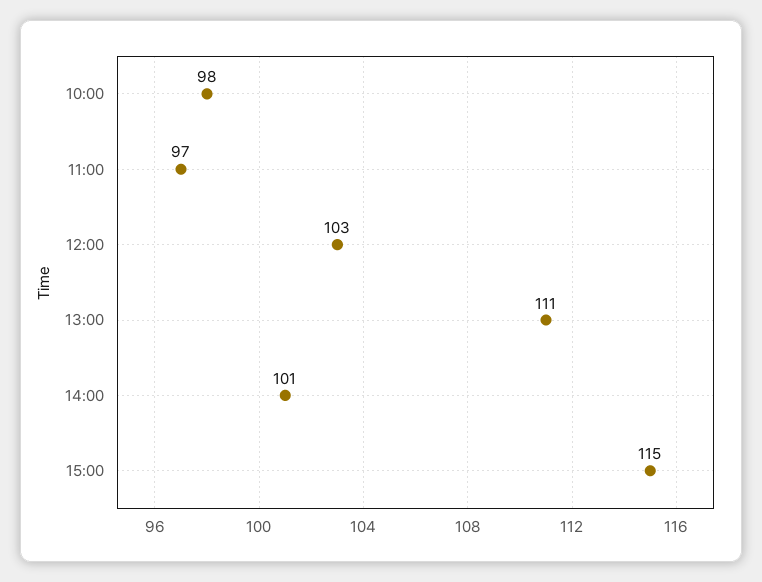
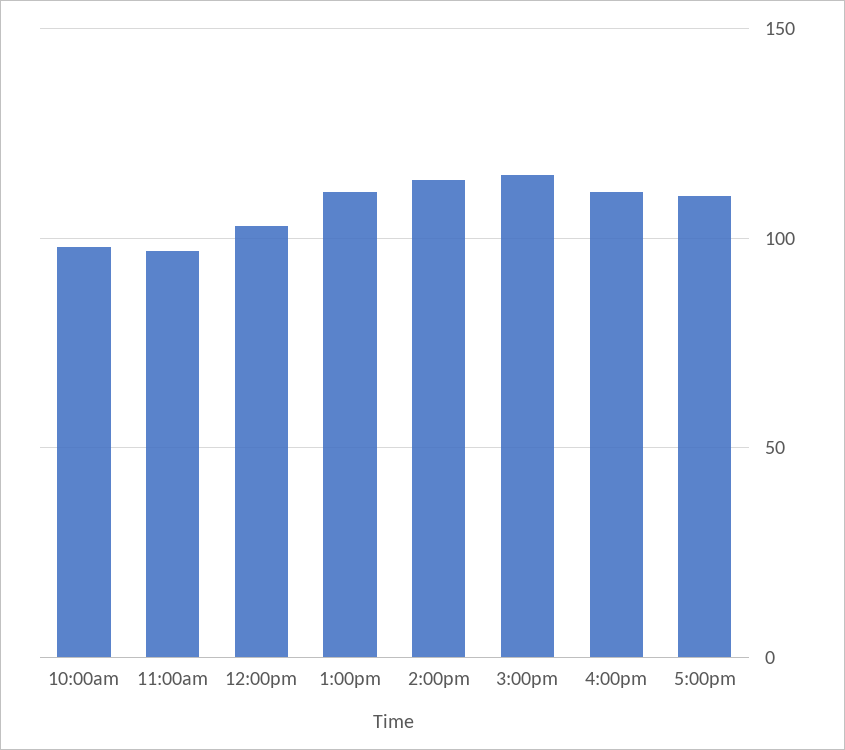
14:00: 101 -> 115
4:00pm: none -> 110
5:00pm: none -> 110

